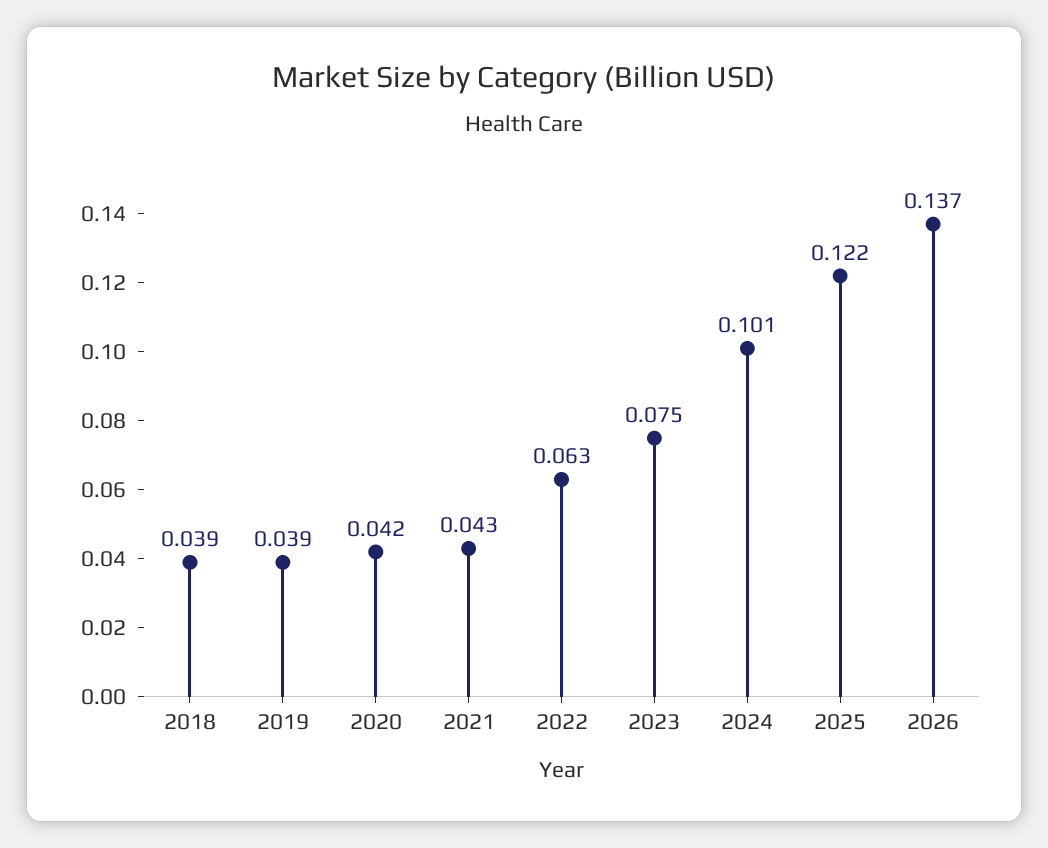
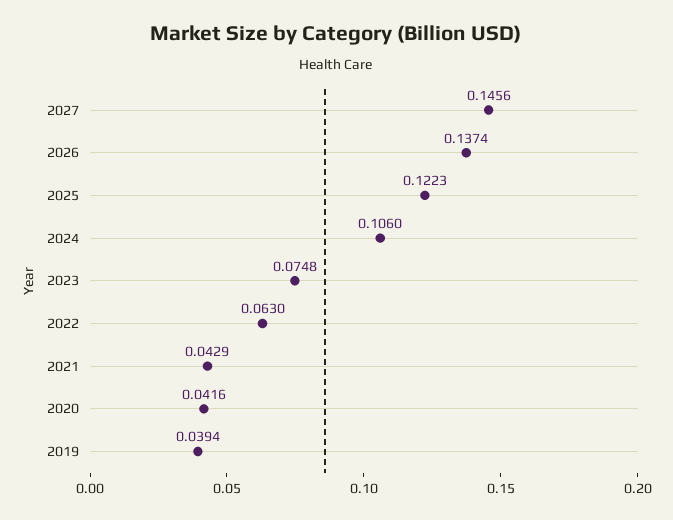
2018: 0.039 -> none
2024: 0.101 -> 0.106
2027: none -> 0.1456

